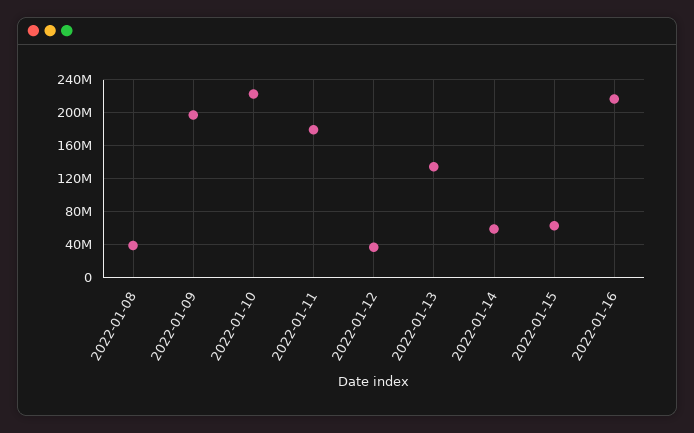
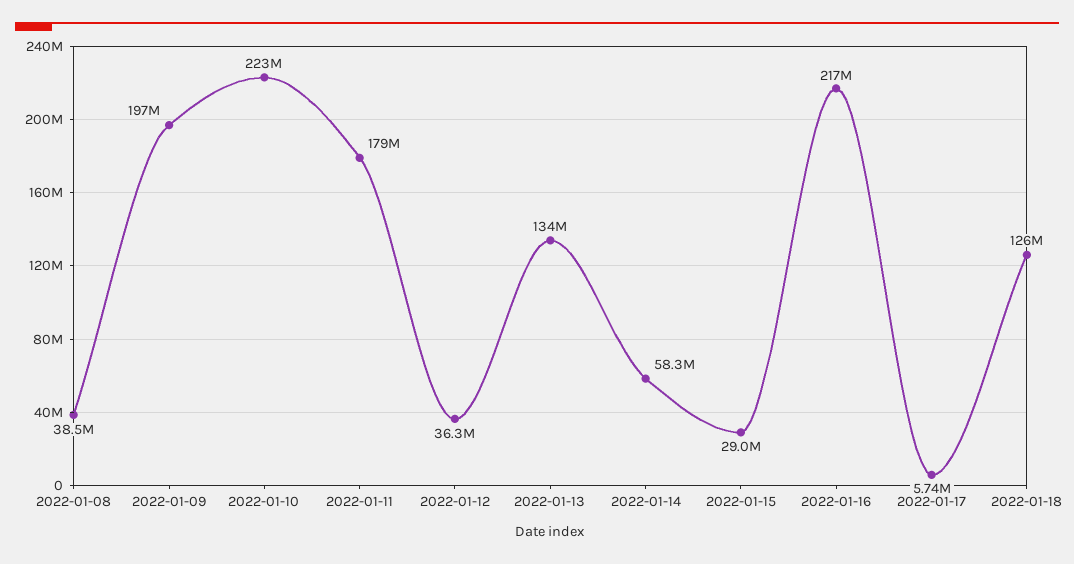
2022-01-15: 60000000 -> 29000000
2022-01-17: none -> 5740000
2022-01-18: none -> 126000000

